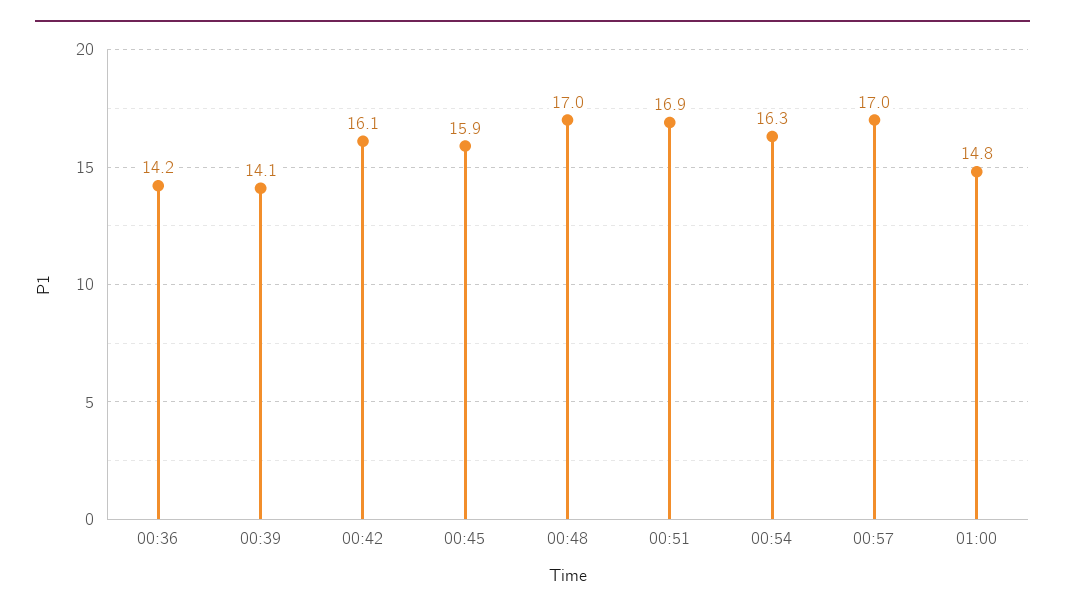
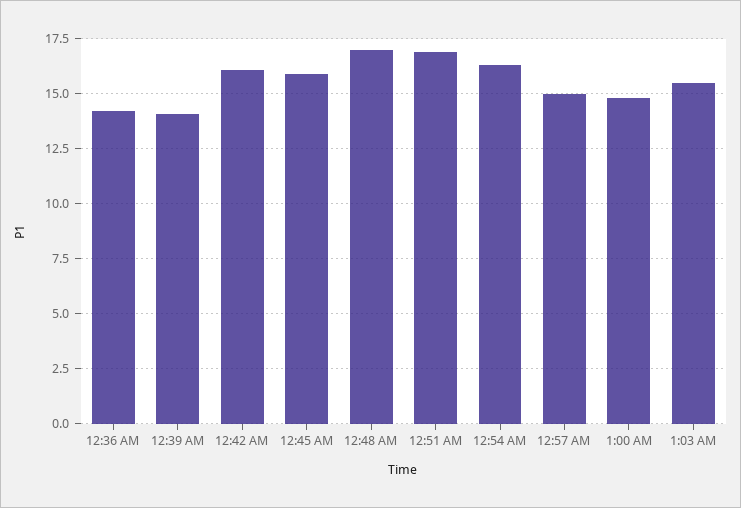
00:57: 17 -> 15
1:03 AM: none -> 15.5

